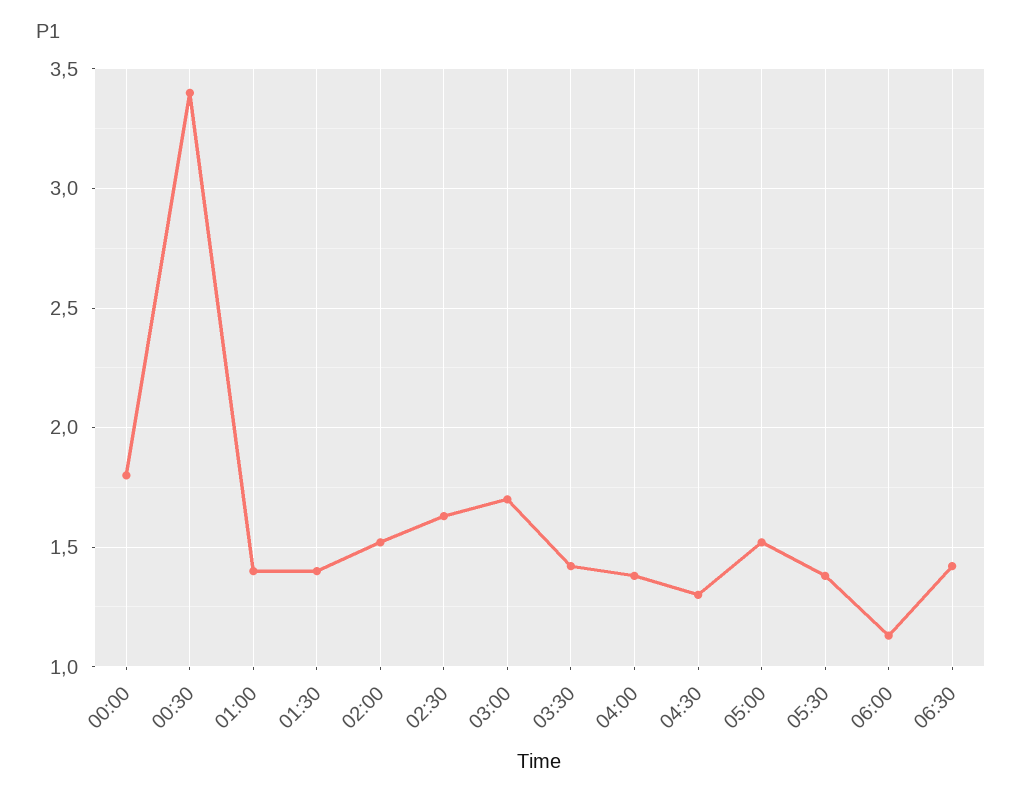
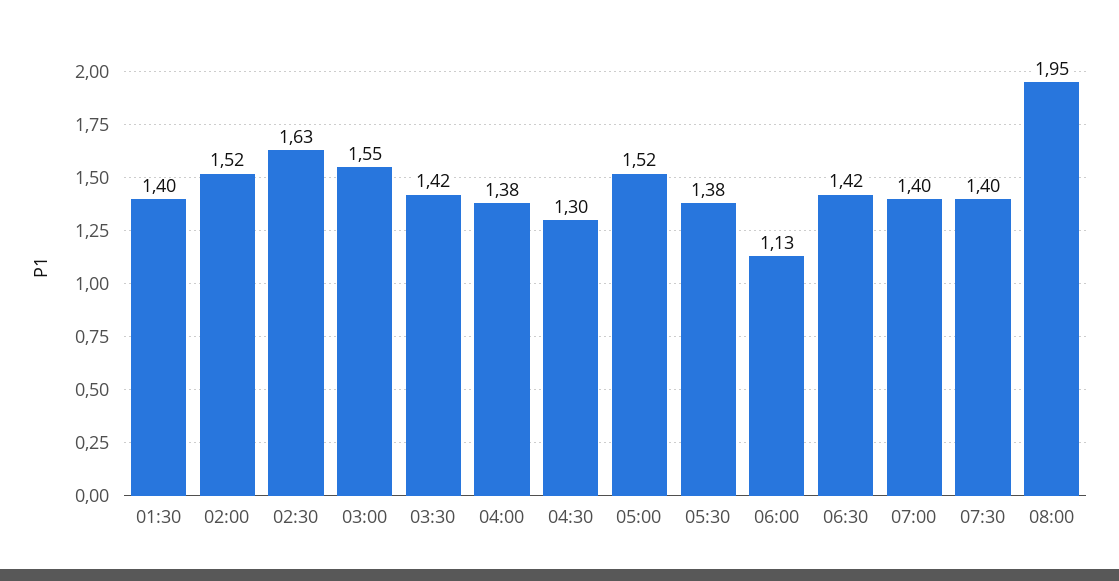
00:00: 1.8 -> none
00:30: 3.4 -> none
01:00: 1.4 -> none
03:00: 1.7 -> 1.55
07:00: none -> 1.4
07:30: none -> 1.4
08:00: none -> 1.95

